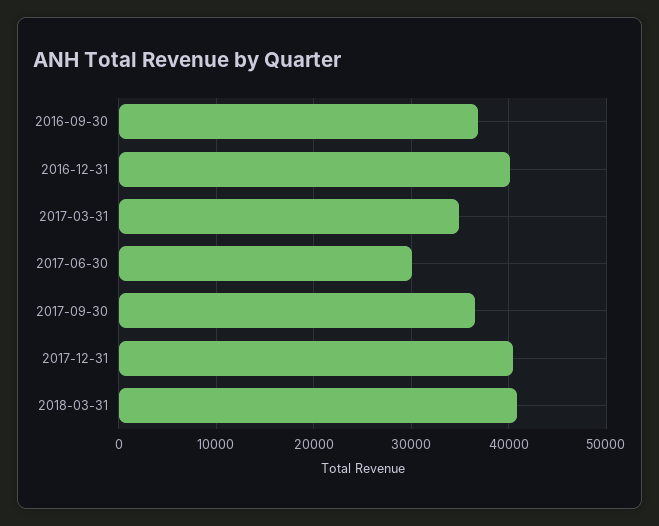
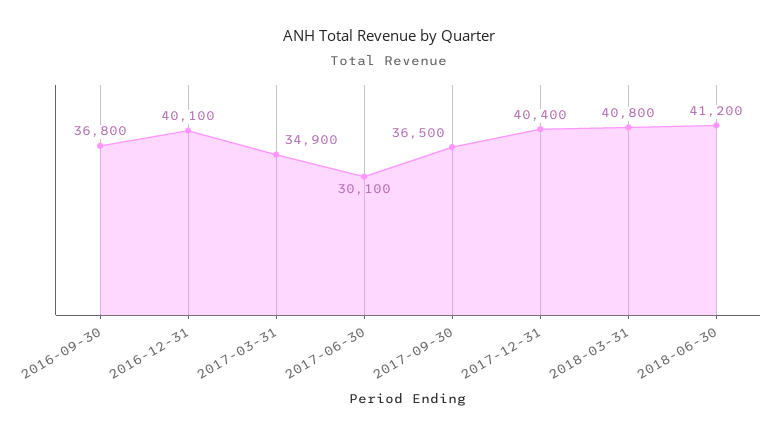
2018-06-30: none -> 41200

